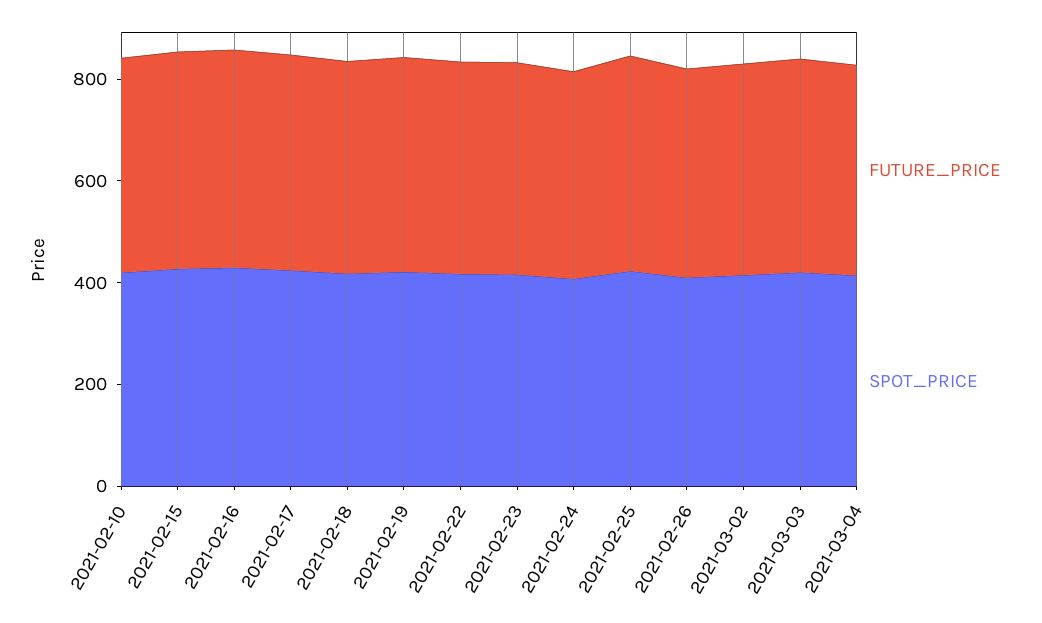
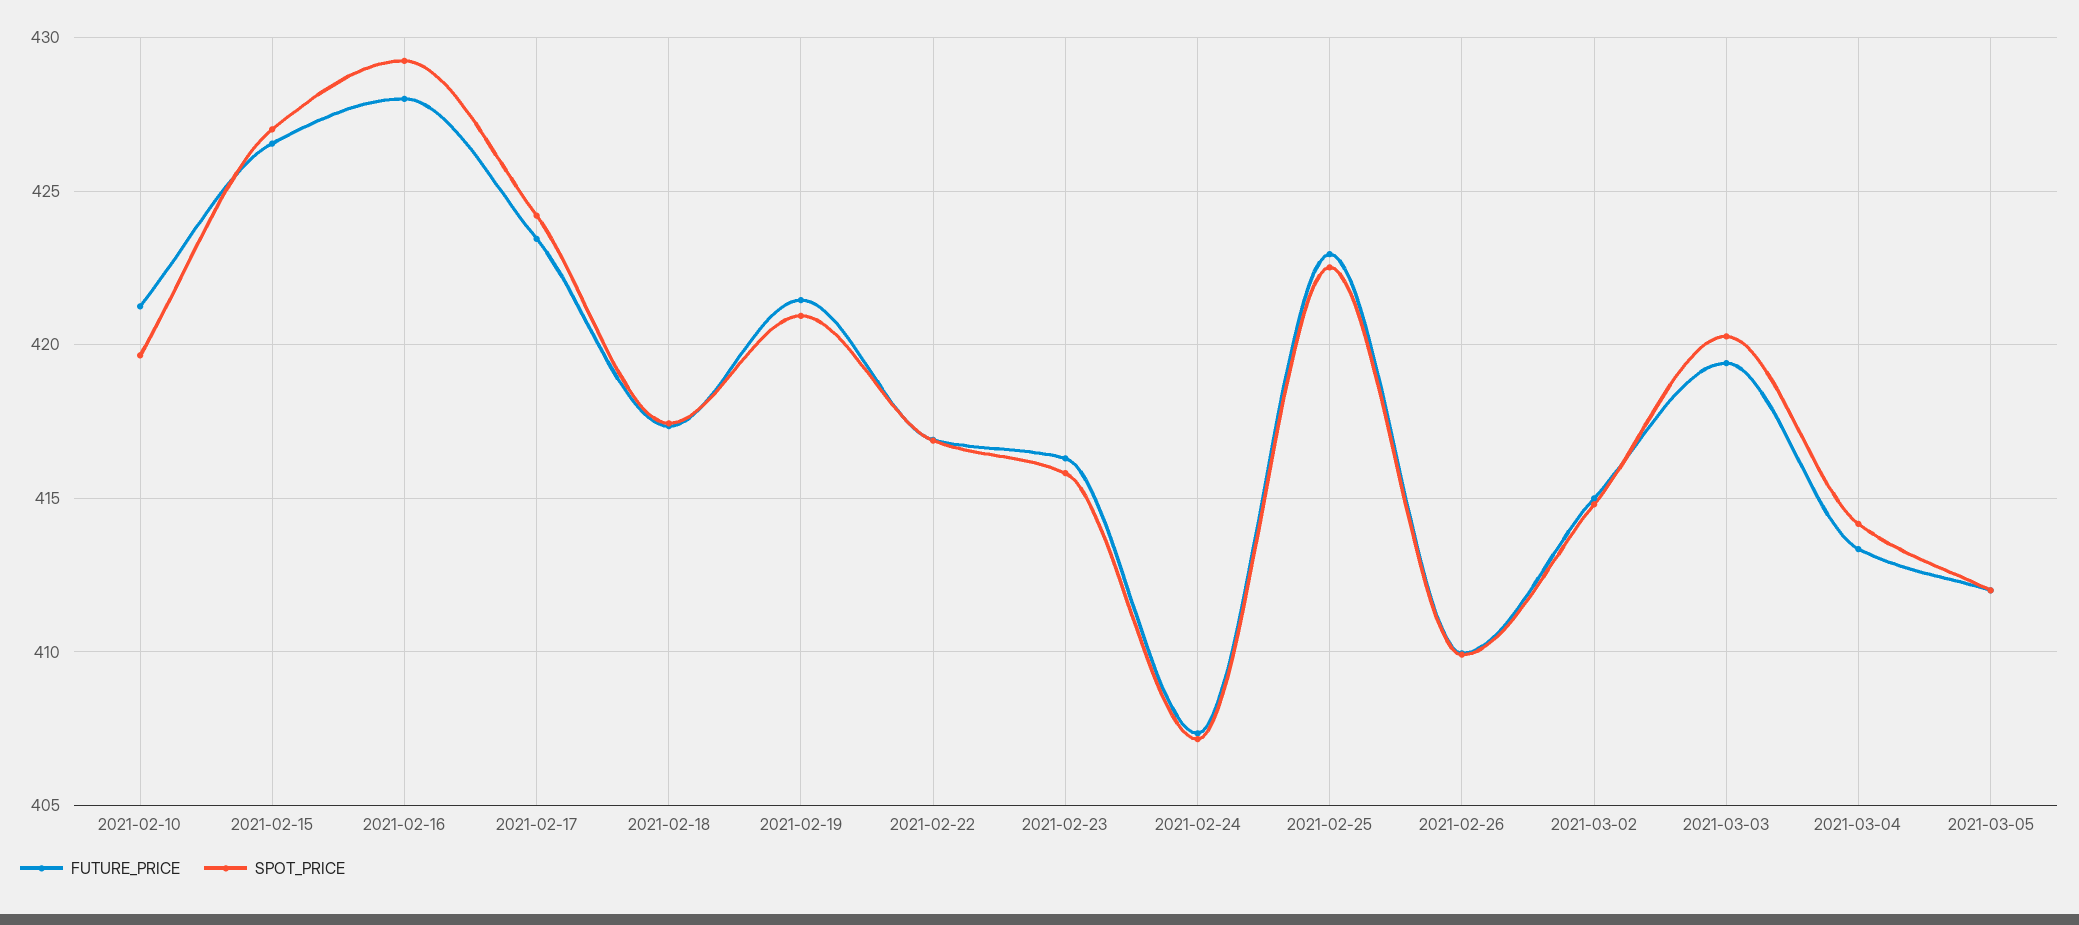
FUTURE_PRICE, 2021-03-05: none -> 412
SPOT_PRICE, 2021-03-05: none -> 412

